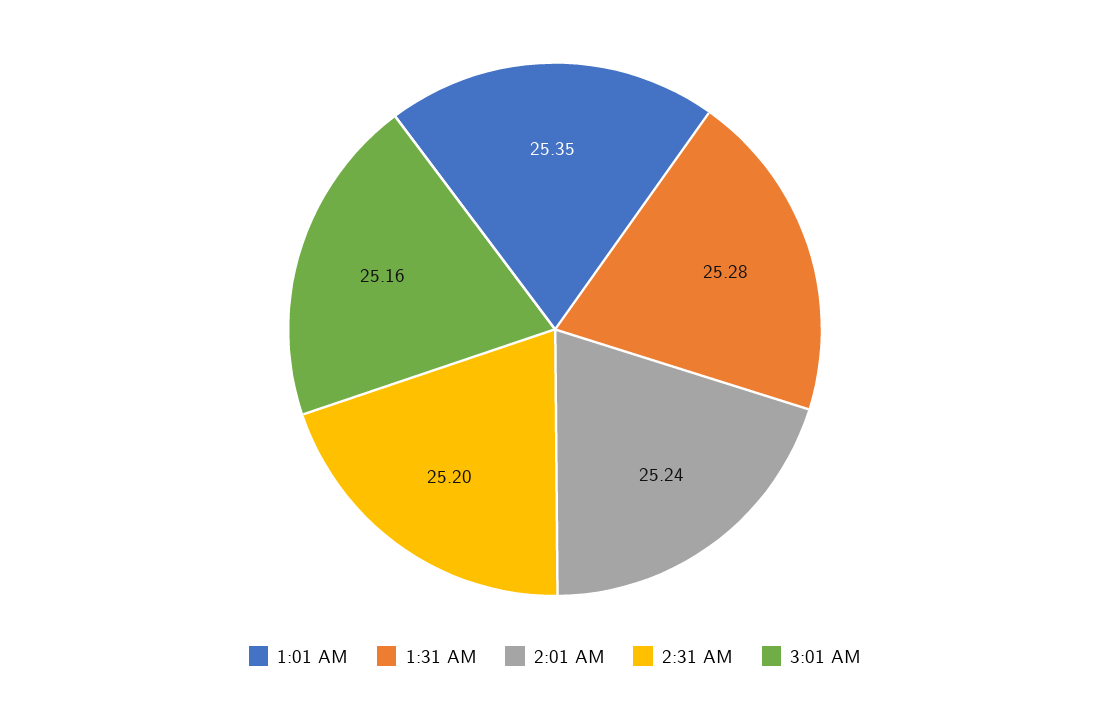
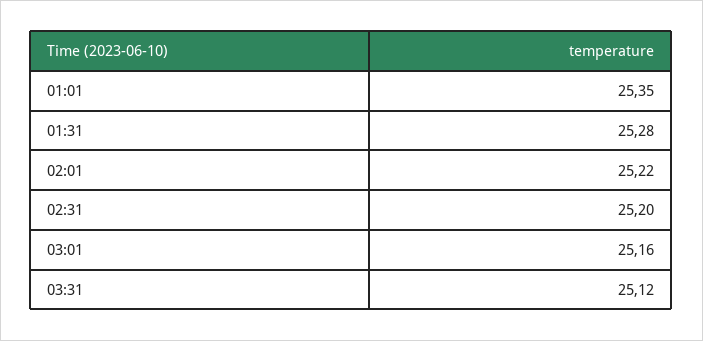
2:01 AM: 25.24 -> 25.22
03:31: none -> 25.12

